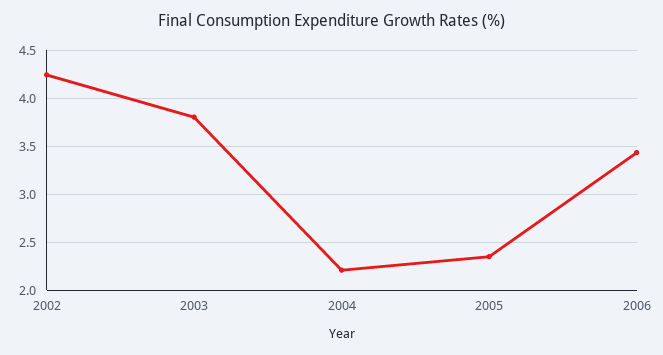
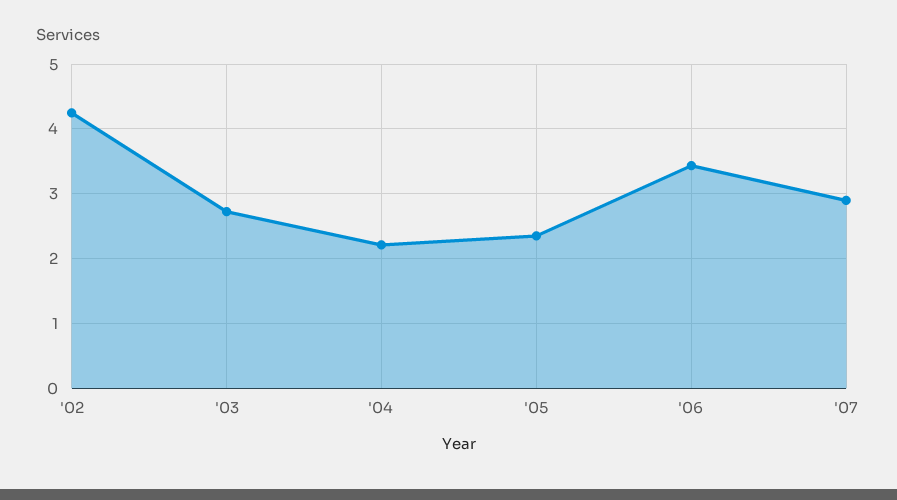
2003: 3.8 -> 2.7
'07: none -> 2.9

